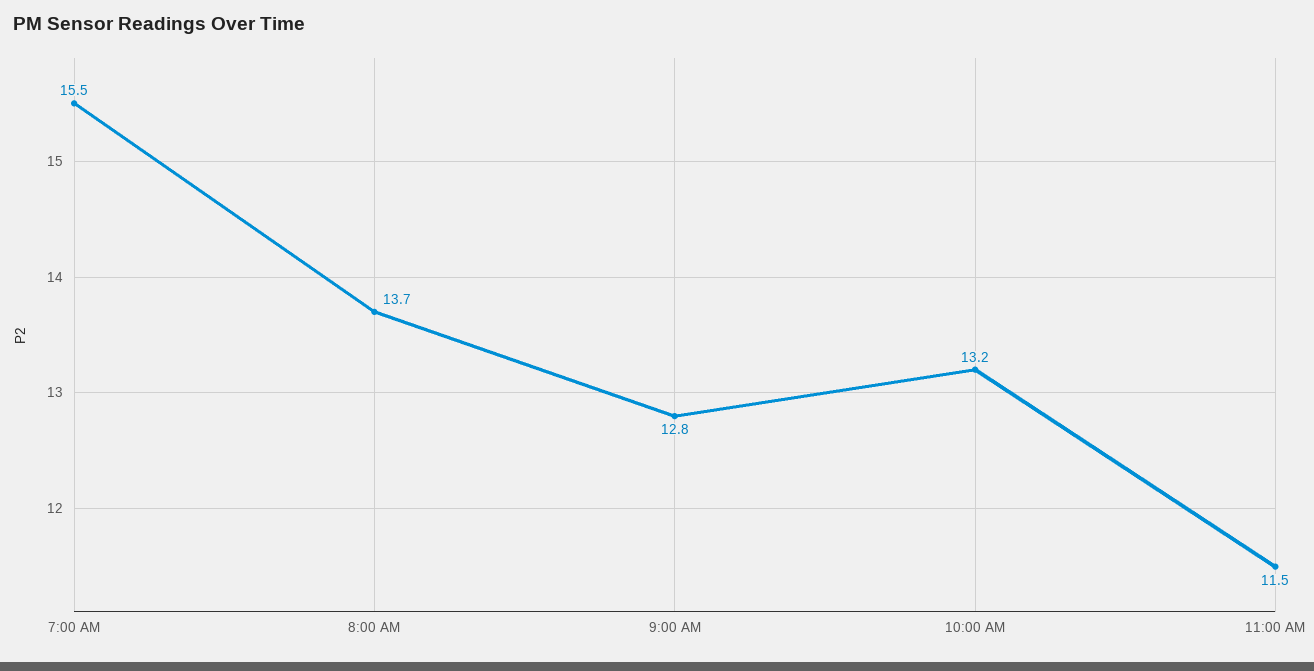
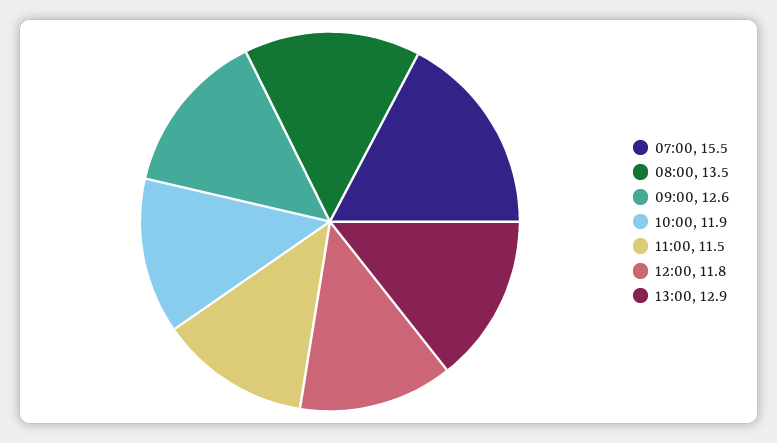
8:00 AM: 13.7 -> 13.5
9:00 AM: 12.8 -> 12.6
10:00 AM: 13.2 -> 11.9
12:00: none -> 11.8
13:00: none -> 12.9

